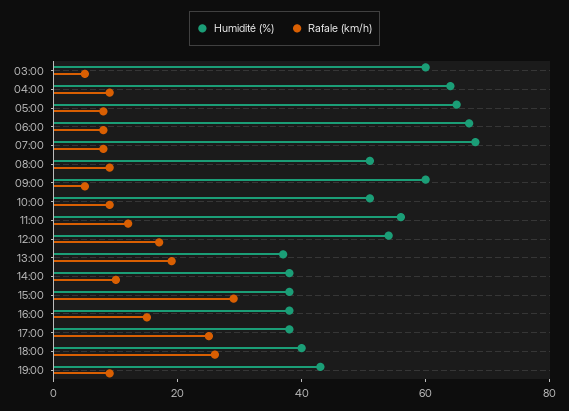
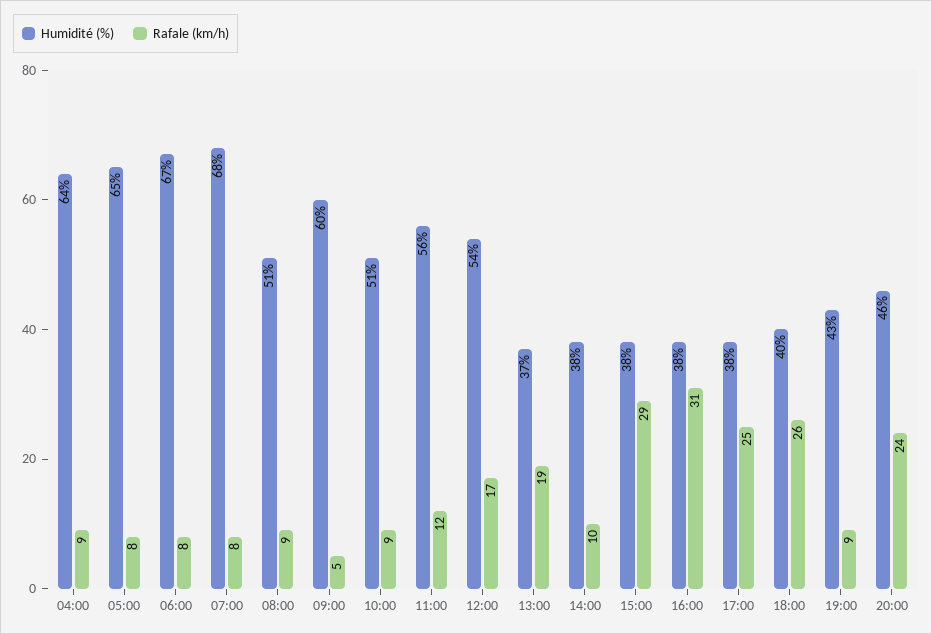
Humidité (%), 03:00: 60 -> none
Rafale (km/h), 03:00: 5 -> none
Rafale (km/h), 16:00: 15 -> 31
Humidité (%), 20:00: none -> 46
Rafale (km/h), 20:00: none -> 24

